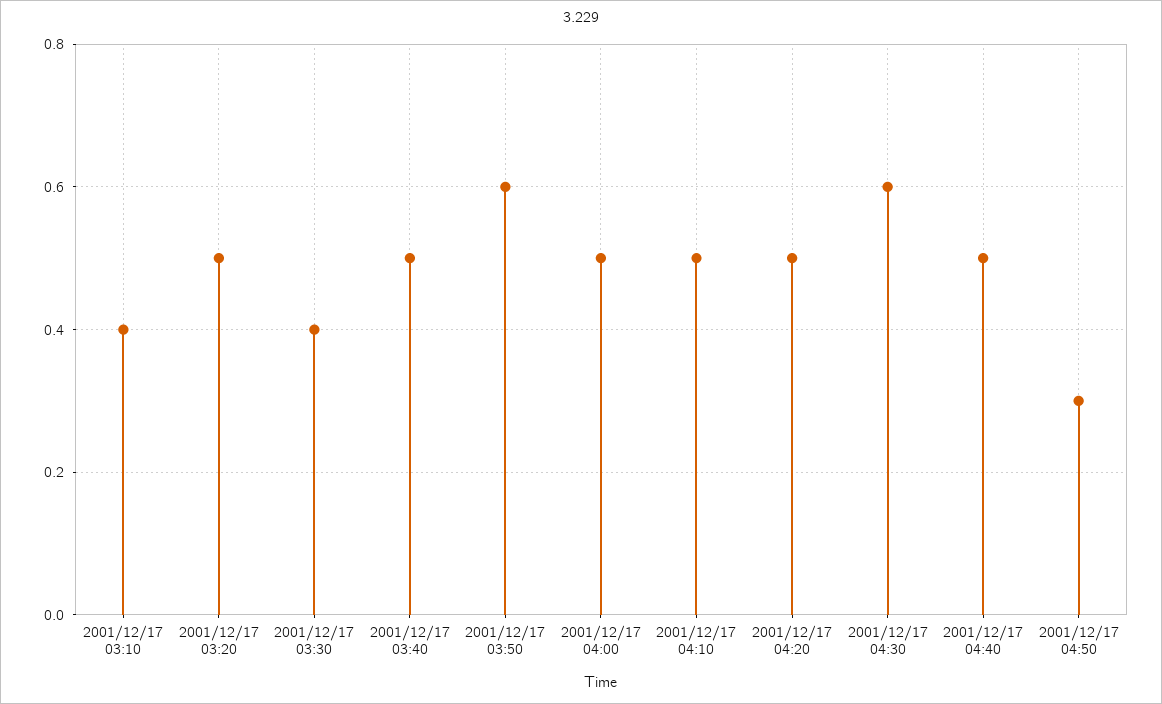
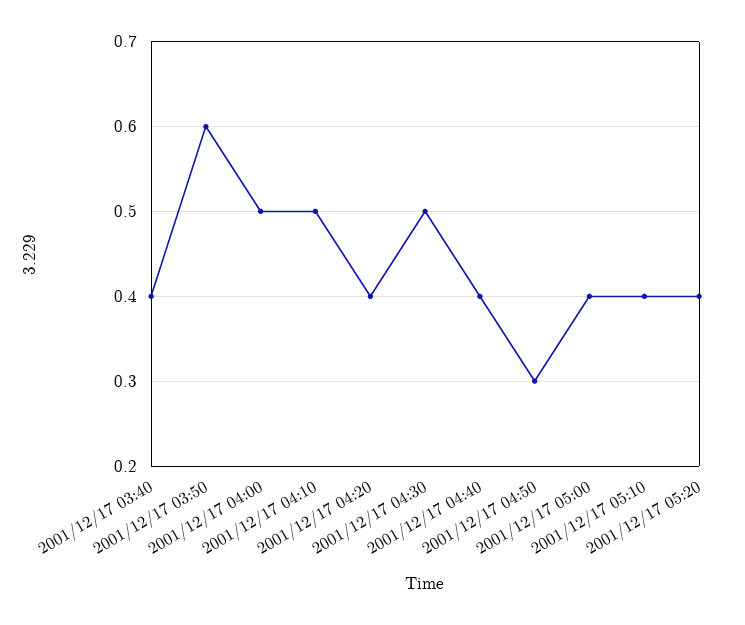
2001/12/17 03:10: 0.4 -> none
2001/12/17 03:20: 0.5 -> none
2001/12/17 03:30: 0.4 -> none
2001/12/17 03:40: 0.5 -> 0.4
2001/12/17 04:20: 0.5 -> 0.4
2001/12/17 04:30: 0.6 -> 0.5
2001/12/17 04:40: 0.5 -> 0.4
2001/12/17 05:00: none -> 0.4
2001/12/17 05:10: none -> 0.4
2001/12/17 05:20: none -> 0.4

